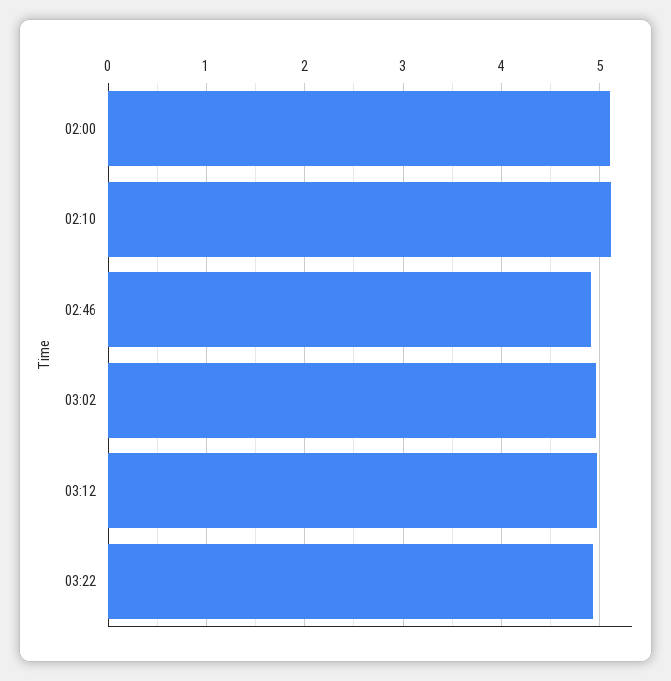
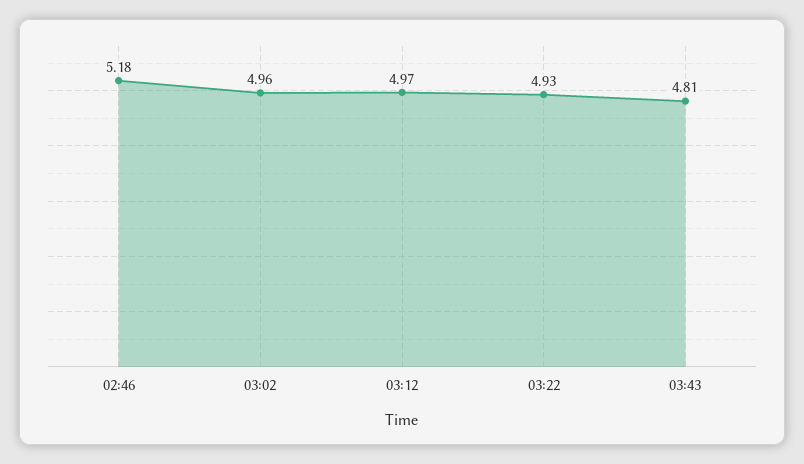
02:00: 5.1 -> none
02:10: 5.1 -> none
02:46: 4.9 -> 5.18
03:43: none -> 4.81

